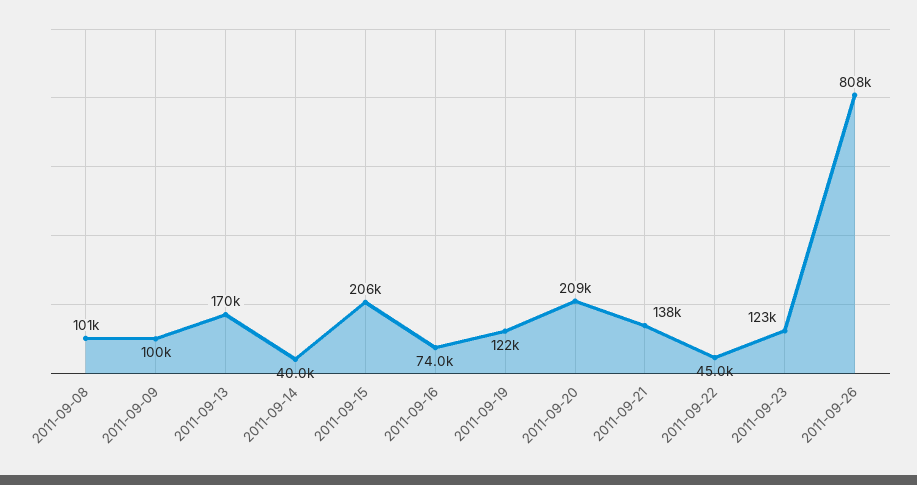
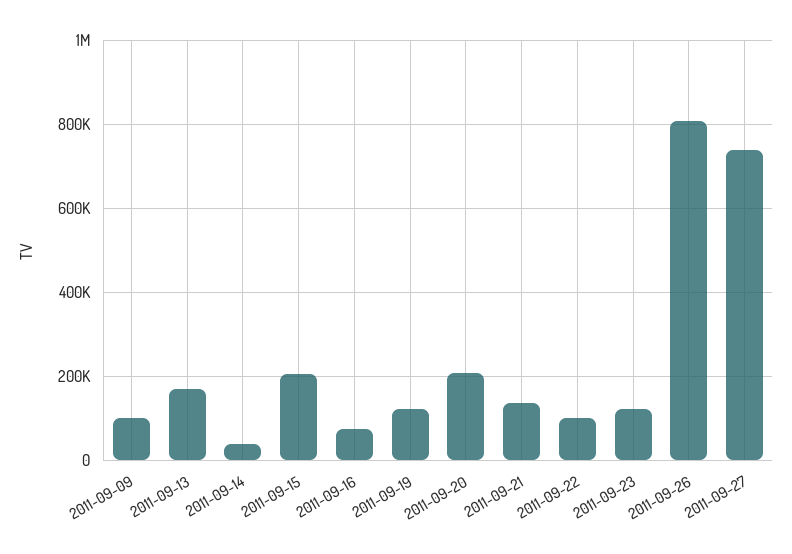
2011-09-08: 101000 -> none
2011-09-22: 45000 -> 100000
2011-09-27: none -> 740000

